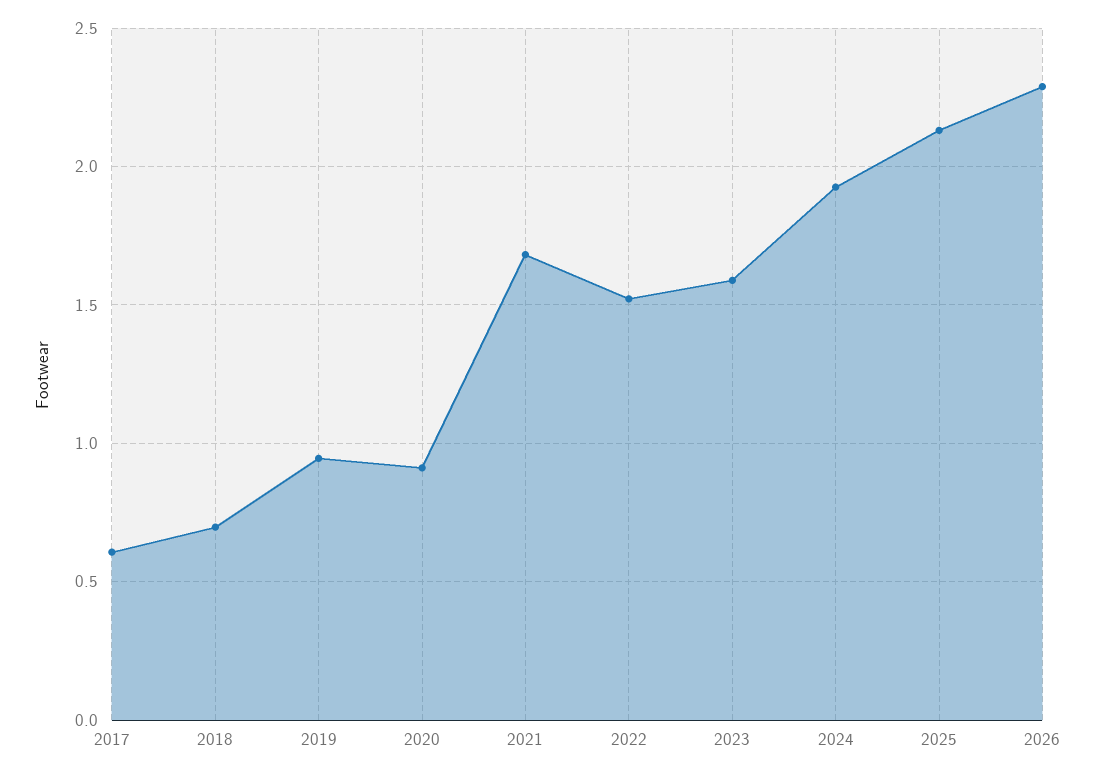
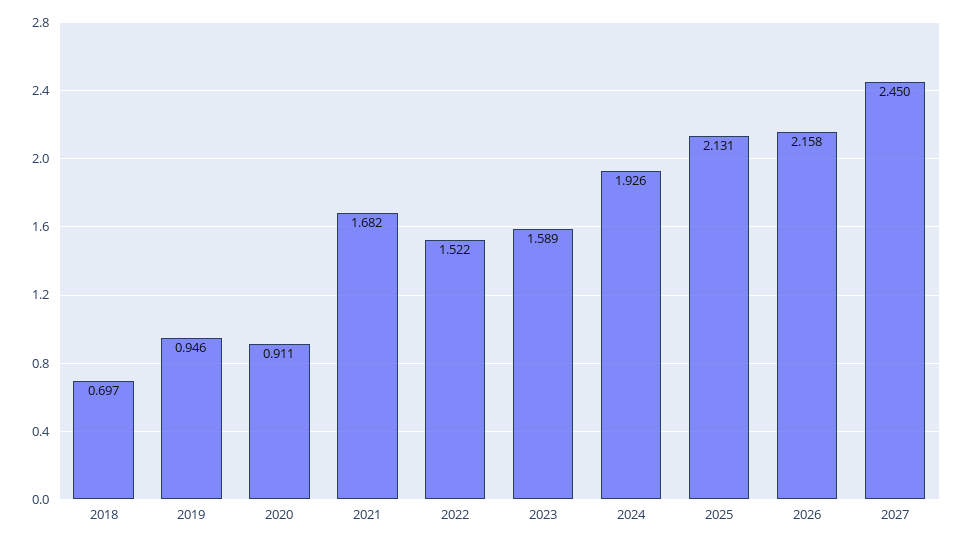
2017: 0.6 -> none
2026: 2.3 -> 2.158
2027: none -> 2.45

